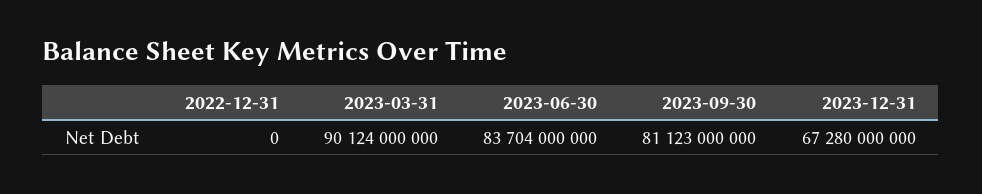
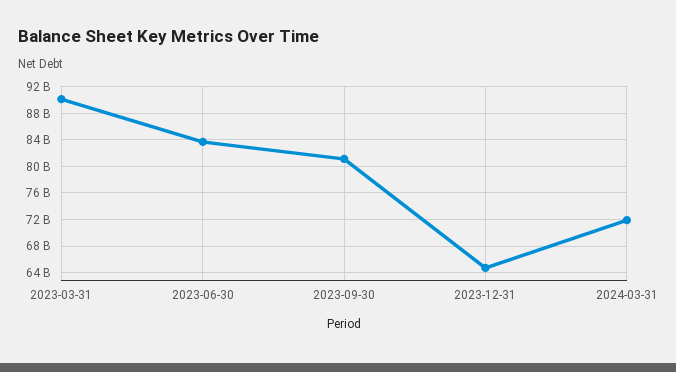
2022-12-31: 0 -> none
2023-12-31: 67280000000 -> 65000000000
2024-03-31: none -> 72000000000

